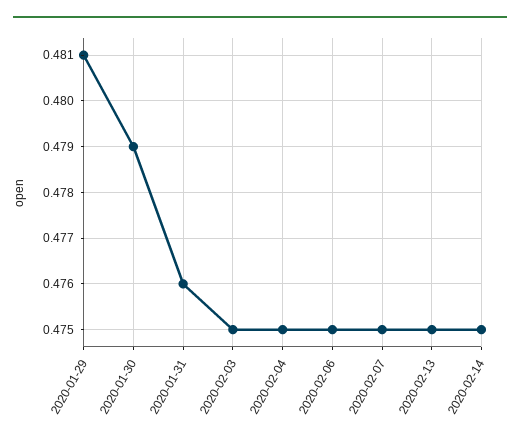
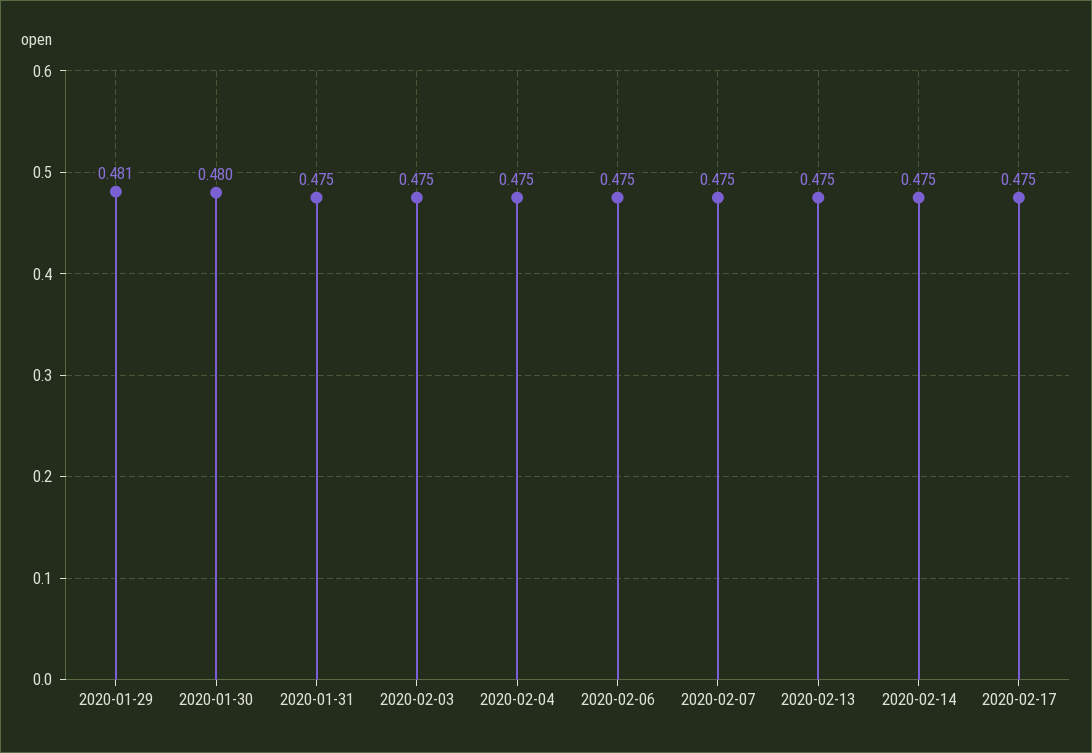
2020-01-30: 0.479 -> 0.48
2020-01-31: 0.476 -> 0.475
2020-02-17: none -> 0.475

